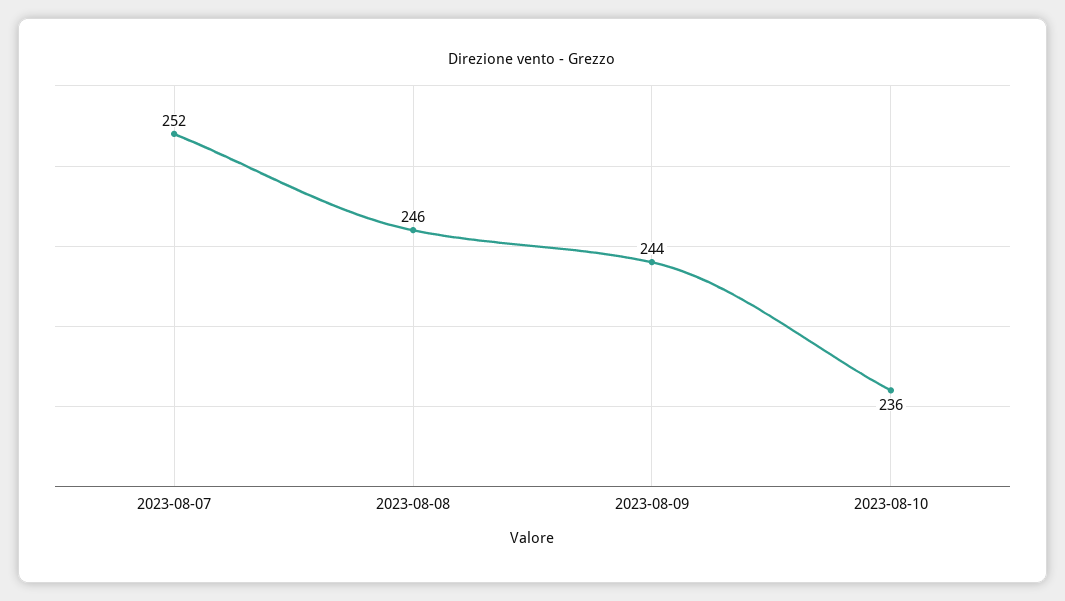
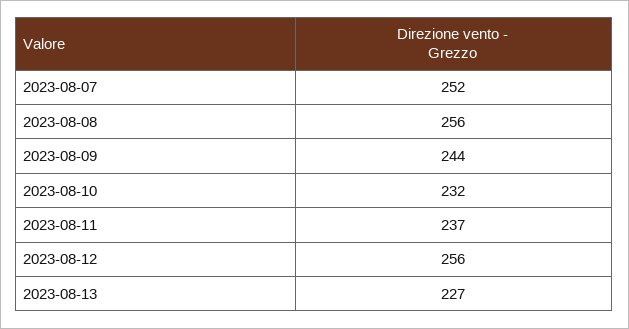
2023-08-08: 246 -> 256
2023-08-10: 236 -> 232
2023-08-11: none -> 237
2023-08-12: none -> 256
2023-08-13: none -> 227

